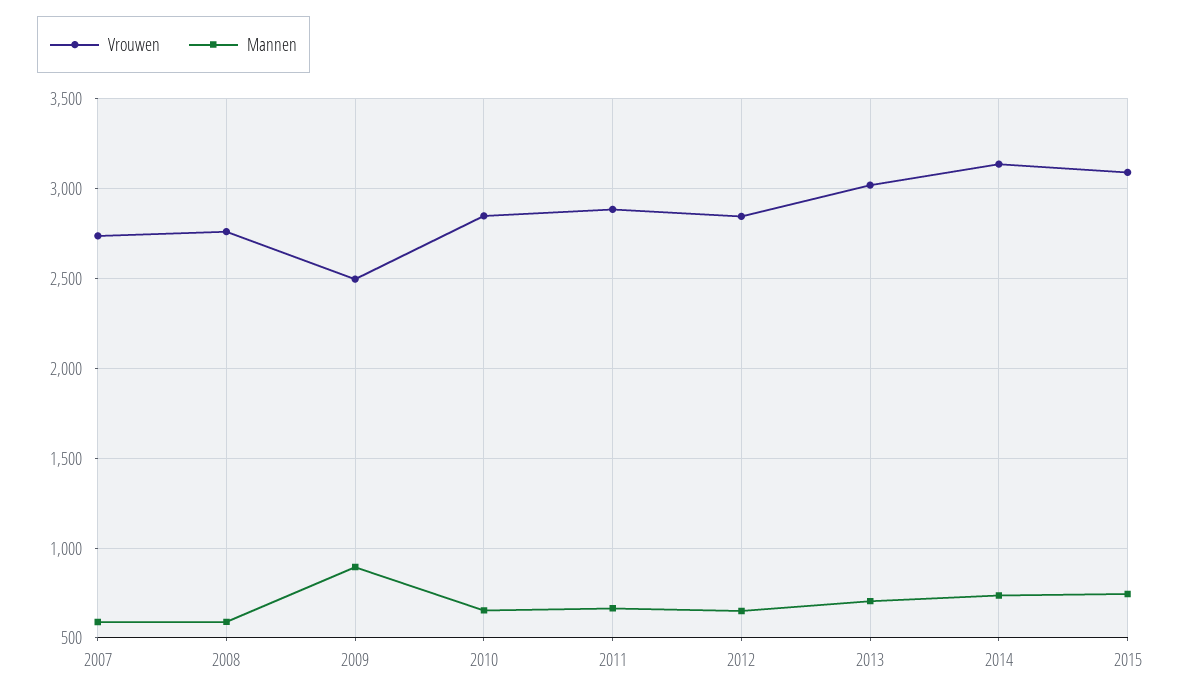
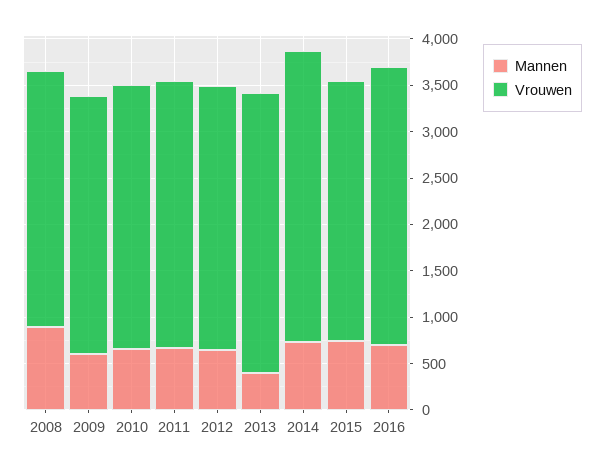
Vrouwen, 2007: 2750 -> none
Mannen, 2007: 600 -> none
Mannen, 2008: 600 -> 900
Vrouwen, 2009: 2500 -> 2800
Mannen, 2009: 900 -> 600
Mannen, 2013: 700 -> 400
Vrouwen, 2015: 3100 -> 2800
Mannen, 2016: none -> 700
Vrouwen, 2016: none -> 3000

